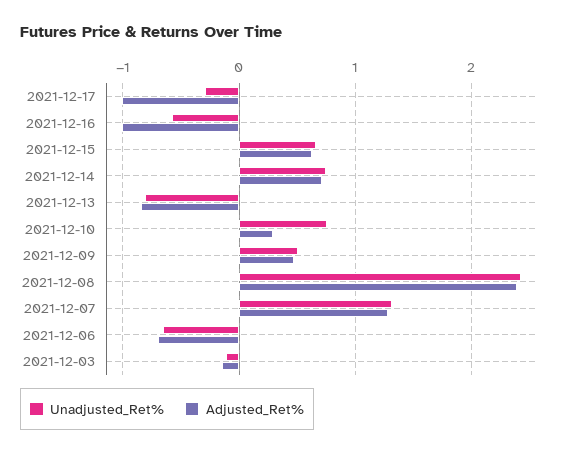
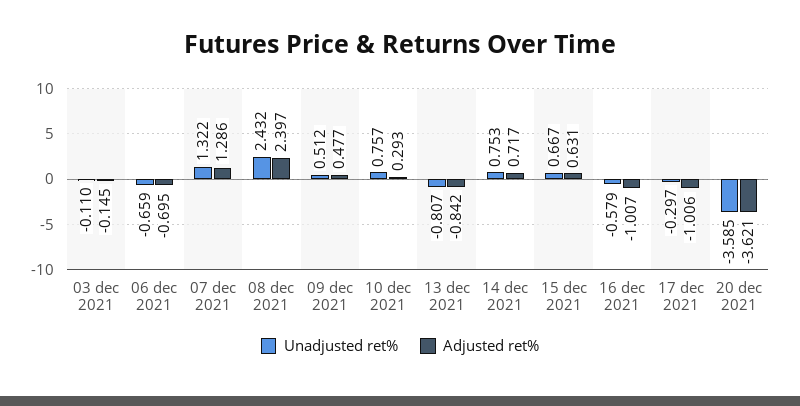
Unadjusted_Ret%, 20 dec 2021: none -> -3.585
Adjusted_Ret%, 20 dec 2021: none -> -3.621

